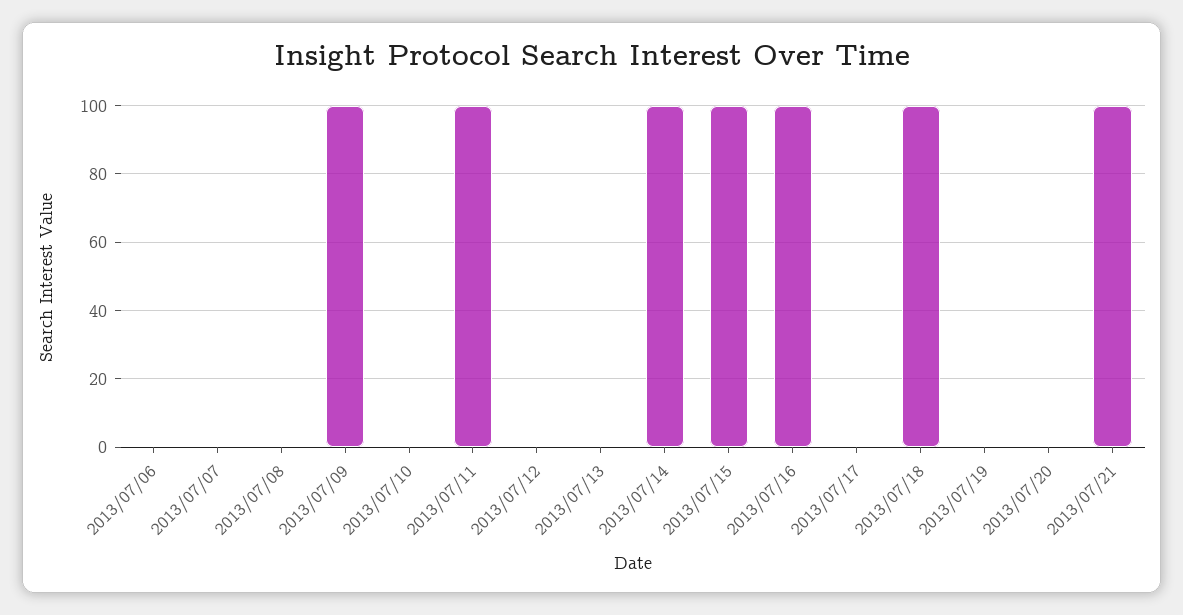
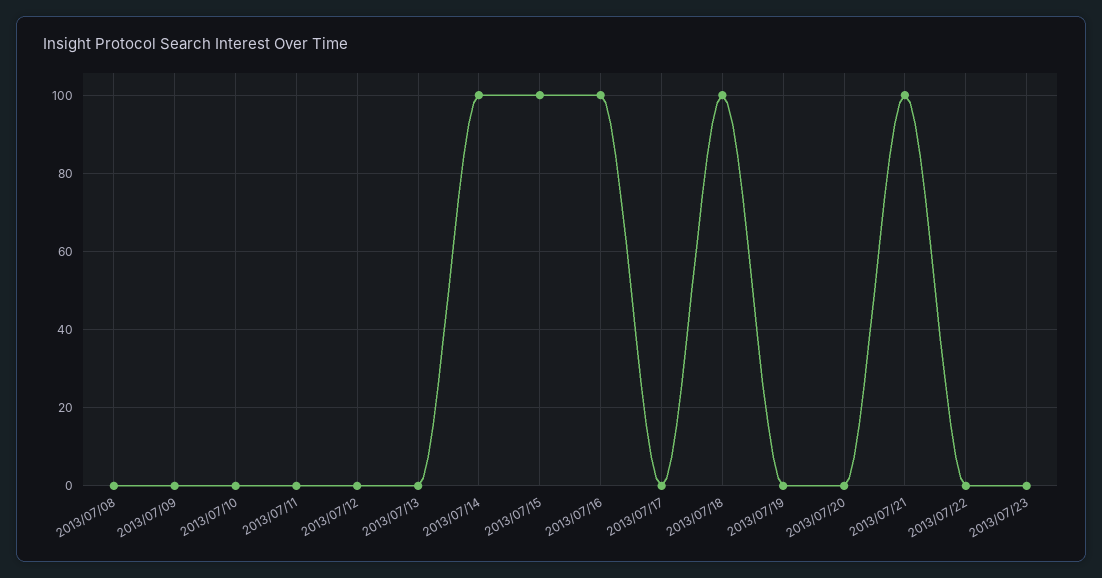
2013/07/06: 0 -> none
2013/07/07: 0 -> none
2013/07/09: 100 -> 0
2013/07/11: 100 -> 0
2013/07/22: none -> 0
2013/07/23: none -> 0

